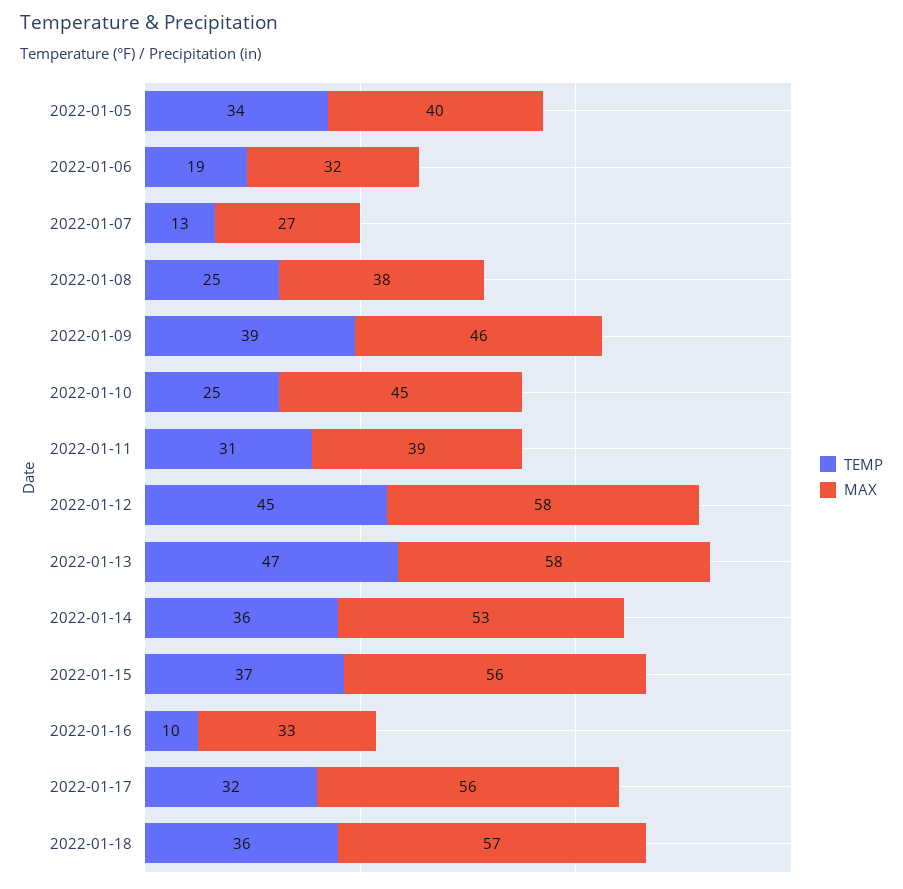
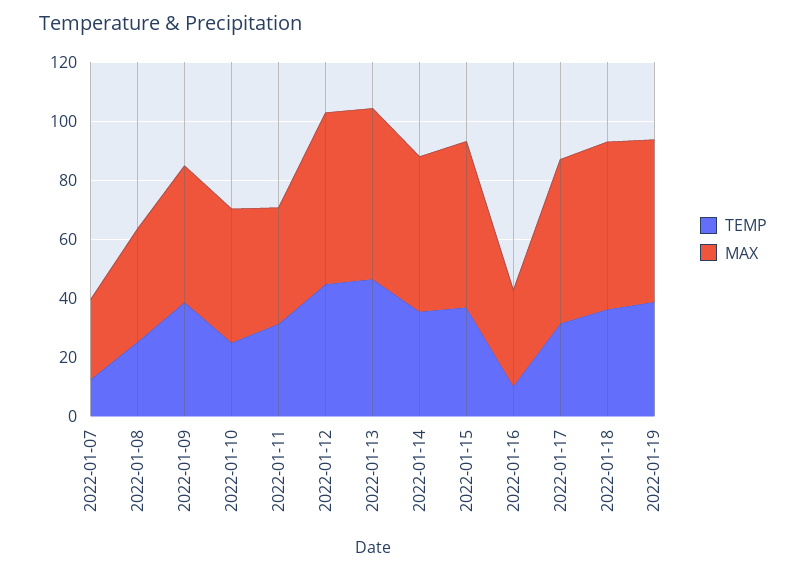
TEMP, 2022-01-05: 34 -> none
MAX, 2022-01-05: 40 -> none
TEMP, 2022-01-06: 19 -> none
MAX, 2022-01-06: 32 -> none
TEMP, 2022-01-19: none -> 40
MAX, 2022-01-19: none -> 55

